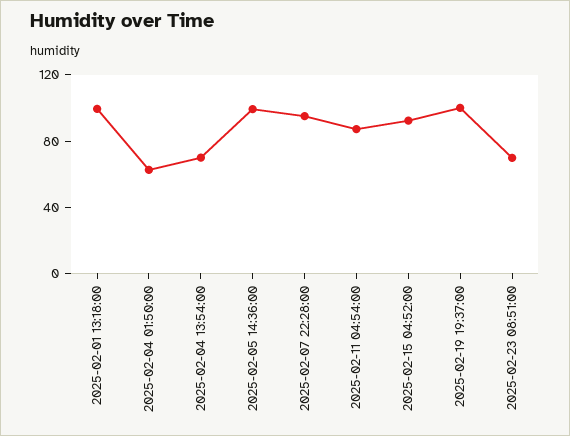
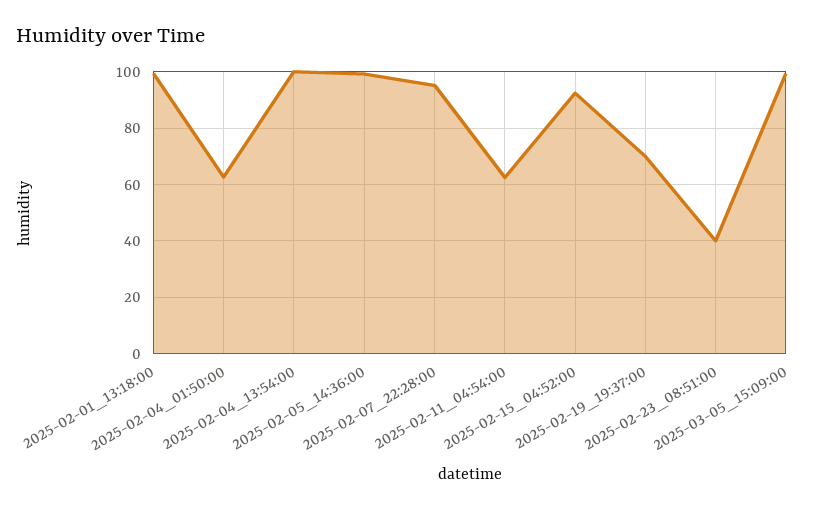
2025-02-04 13:54:00: 70 -> 100
2025-02-11 04:54:00: 90 -> 62.5
2025-02-19 19:37:00: 100 -> 70
2025-02-23 08:51:00: 70 -> 40
2025-03-05_15:09:00: none -> 100

